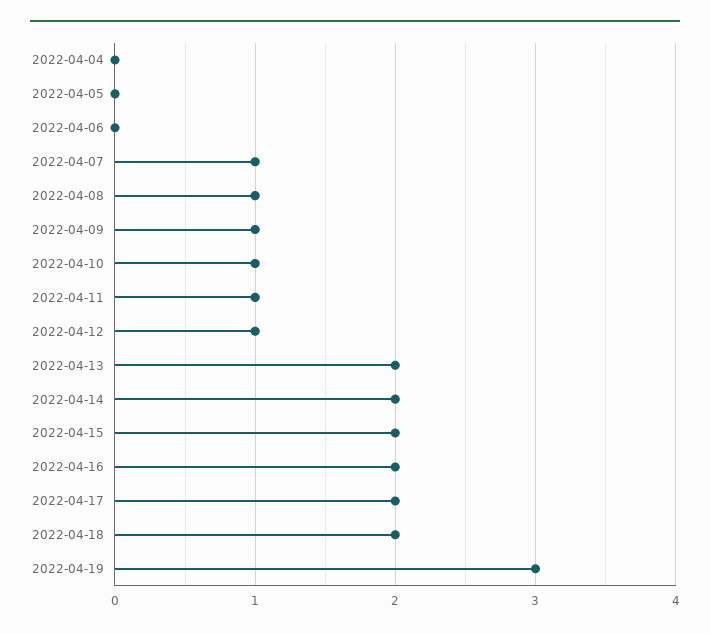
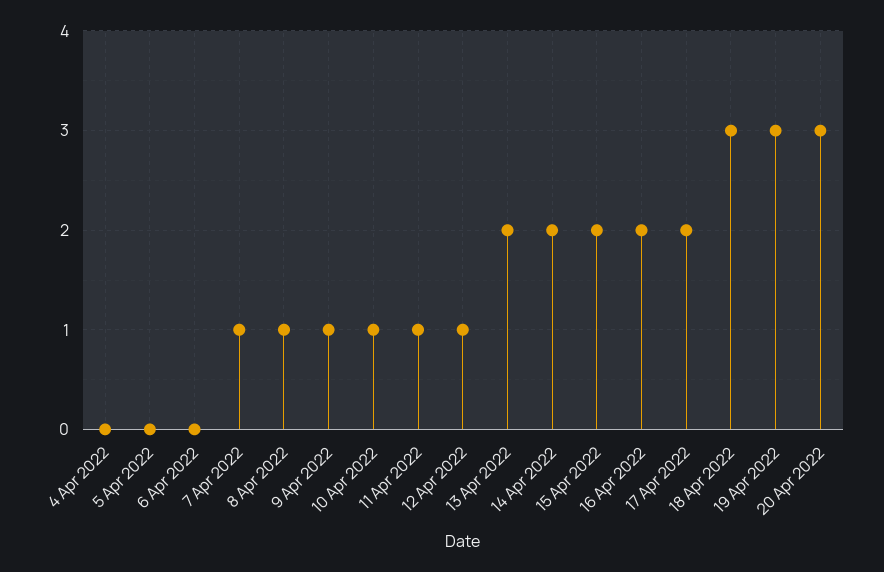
2022-04-18: 2 -> 3
20 Apr 2022: none -> 3

